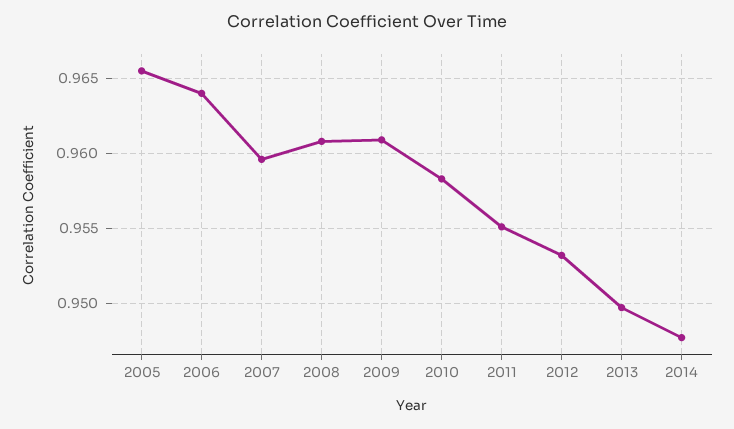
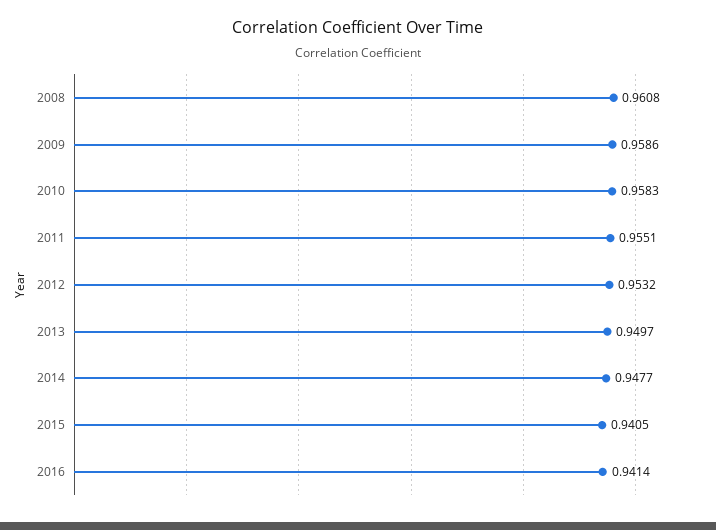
2005: 0.9655 -> none
2006: 0.964 -> none
2007: 0.9595 -> none
2009: 0.961 -> 0.9586
2015: none -> 0.9405
2016: none -> 0.9414

